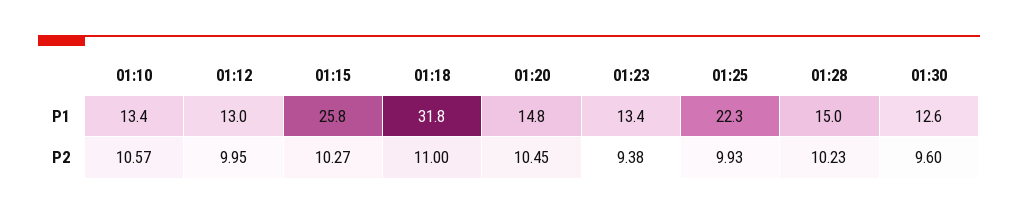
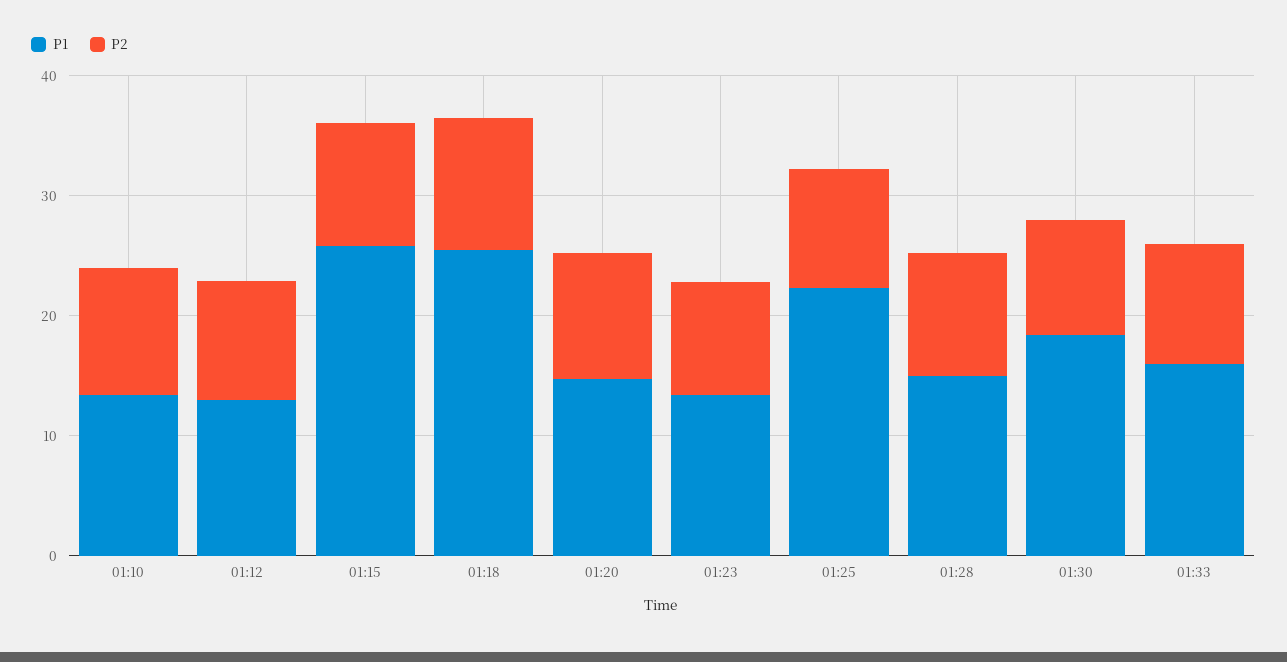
P1, 01:18: 31.8 -> 26
P1, 01:30: 12.6 -> 18
P1, 01:33: none -> 16
P2, 01:33: none -> 10

